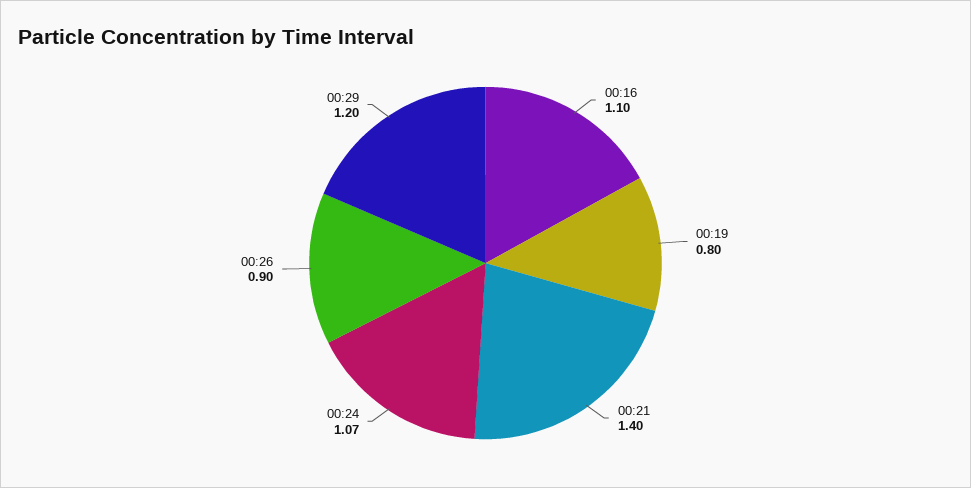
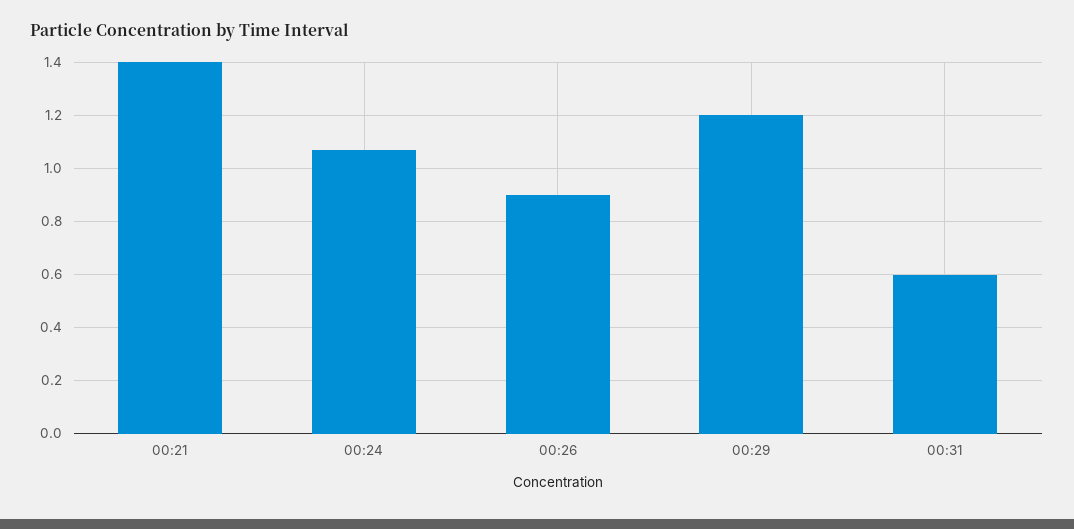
00:16: 1.1 -> none
00:19: 0.8 -> none
00:31: none -> 0.6

